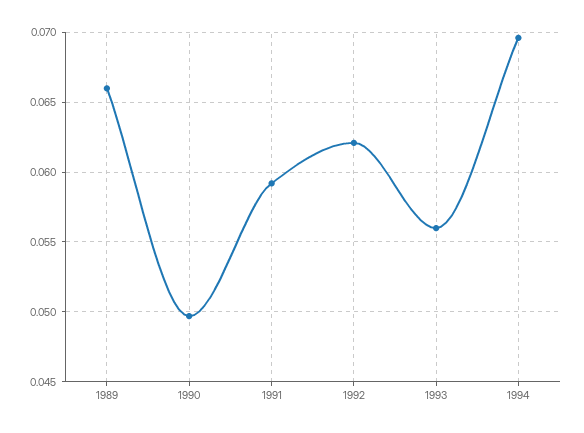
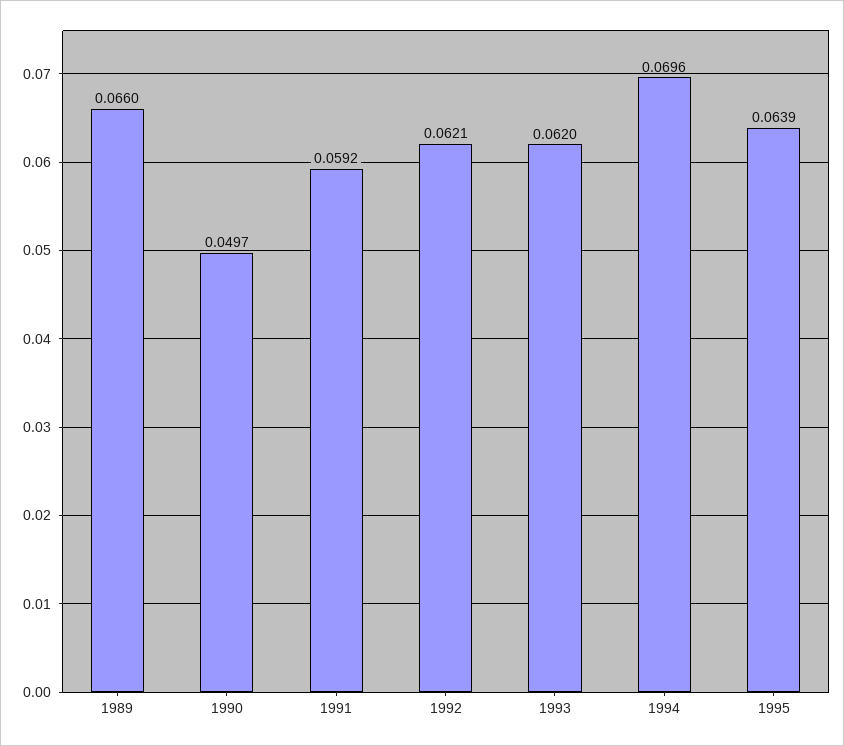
1993: 0.056 -> 0.062
1995: none -> 0.0639

